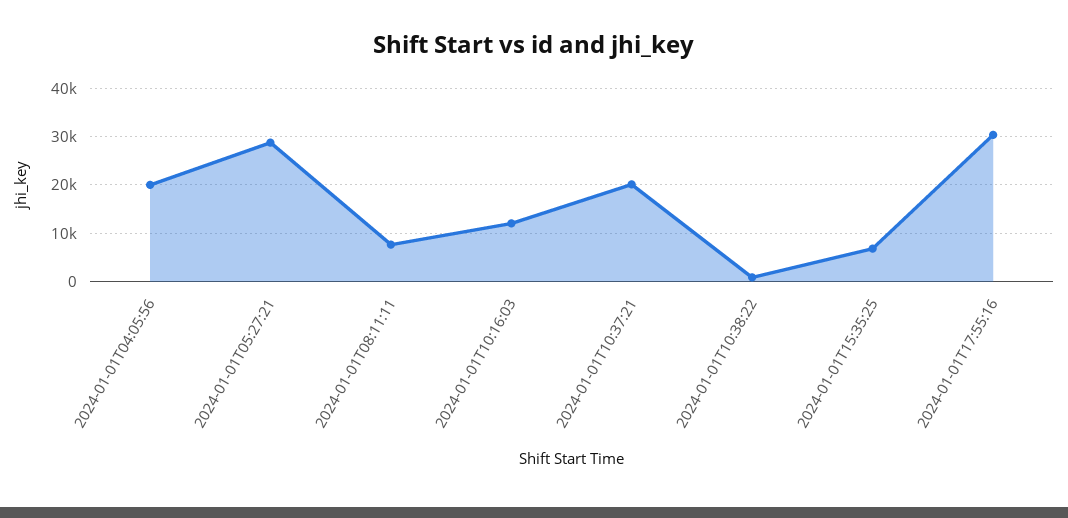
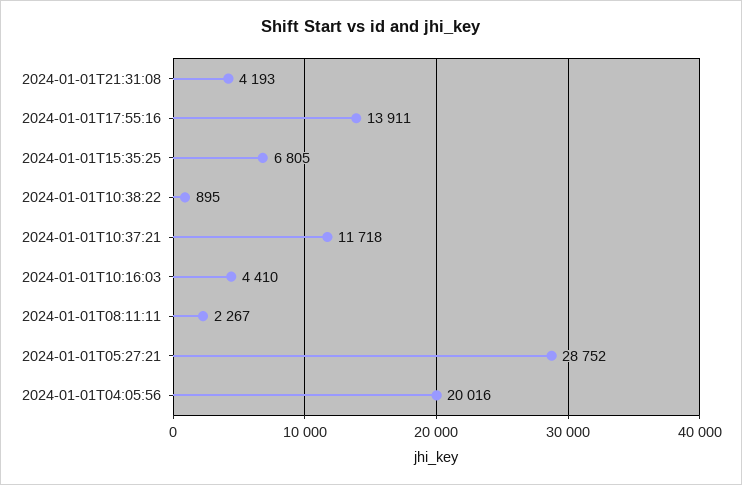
2024-01-01T08:11:11: 8000 -> 2267
2024-01-01T10:16:03: 12000 -> 4410
2024-01-01T10:37:21: 20000 -> 11718
2024-01-01T17:55:16: 30000 -> 13911
2024-01-01T21:31:08: none -> 4193

